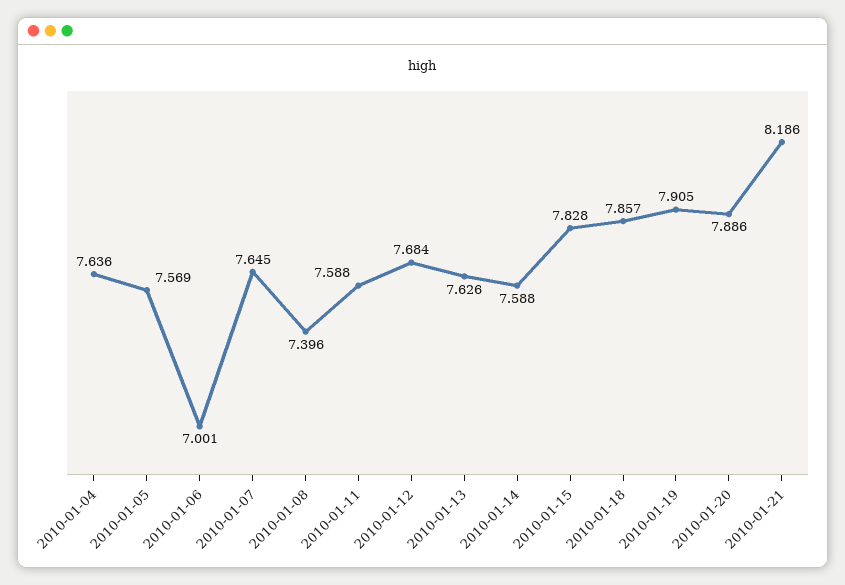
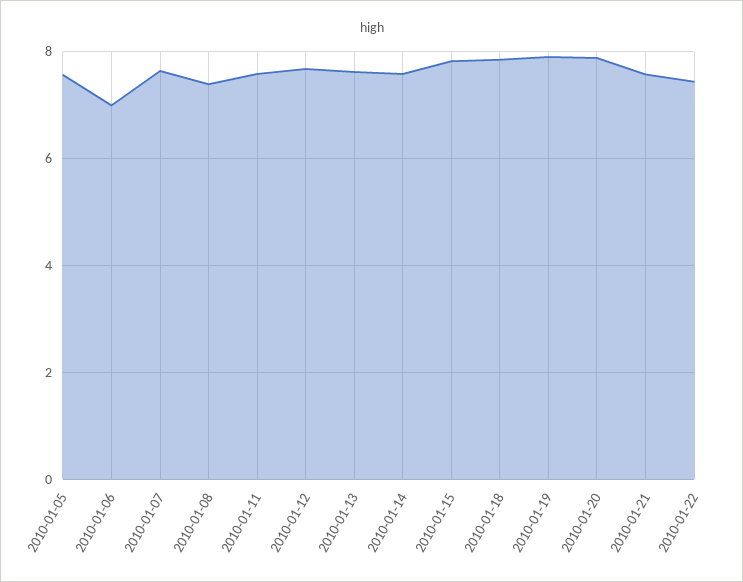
2010-01-04: 7.636 -> none
2010-01-21: 8.186 -> 7.6
2010-01-22: none -> 7.4

